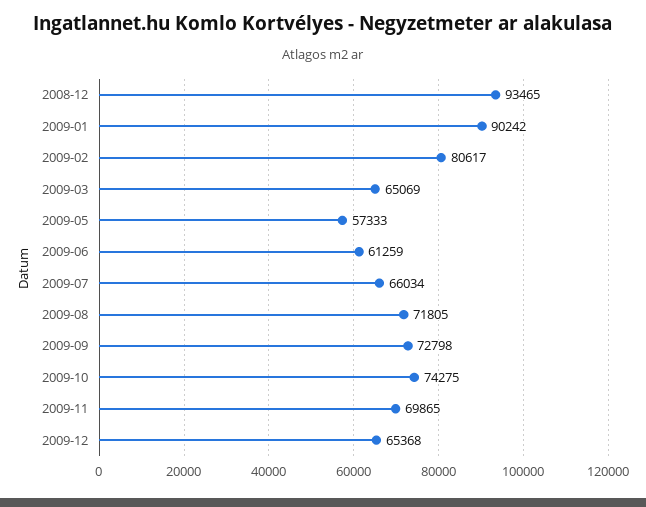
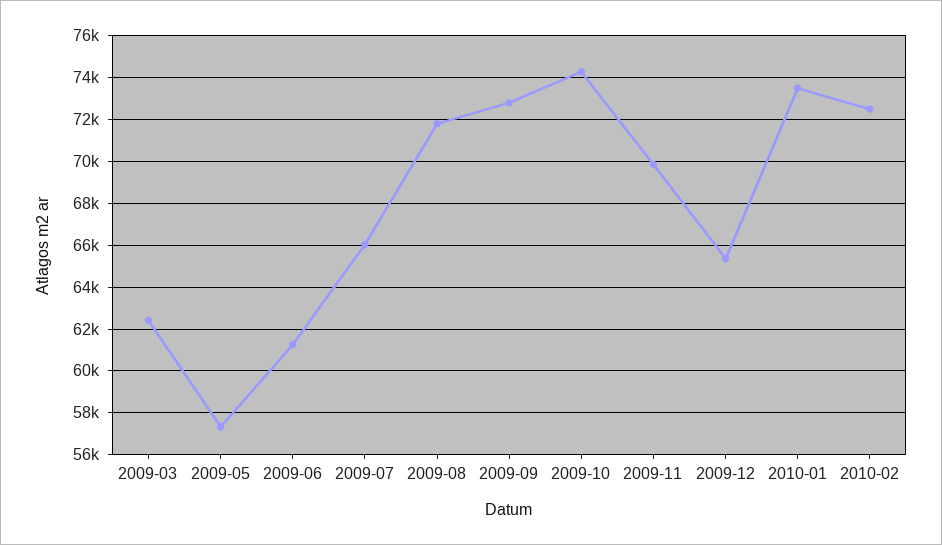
2008-12: 93465 -> none
2009-01: 90242 -> none
2009-02: 80617 -> none
2009-03: 65069 -> 62500
2010-01: none -> 73500
2010-02: none -> 72500

